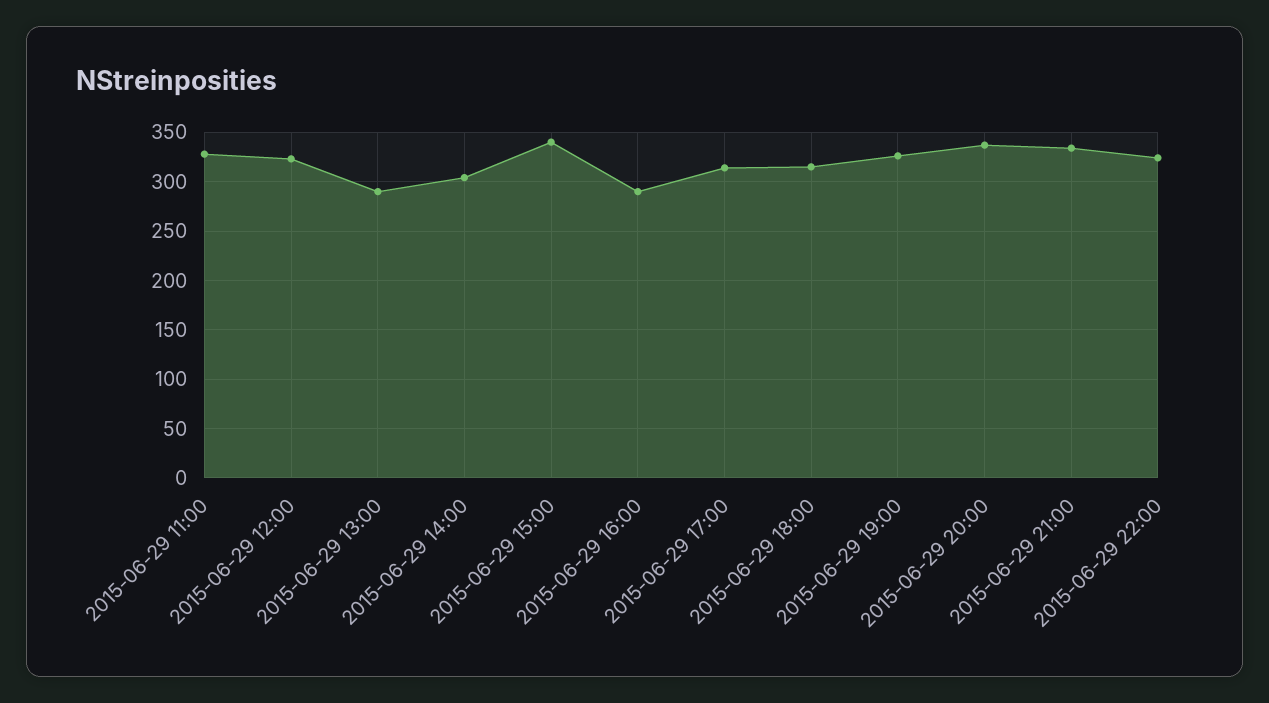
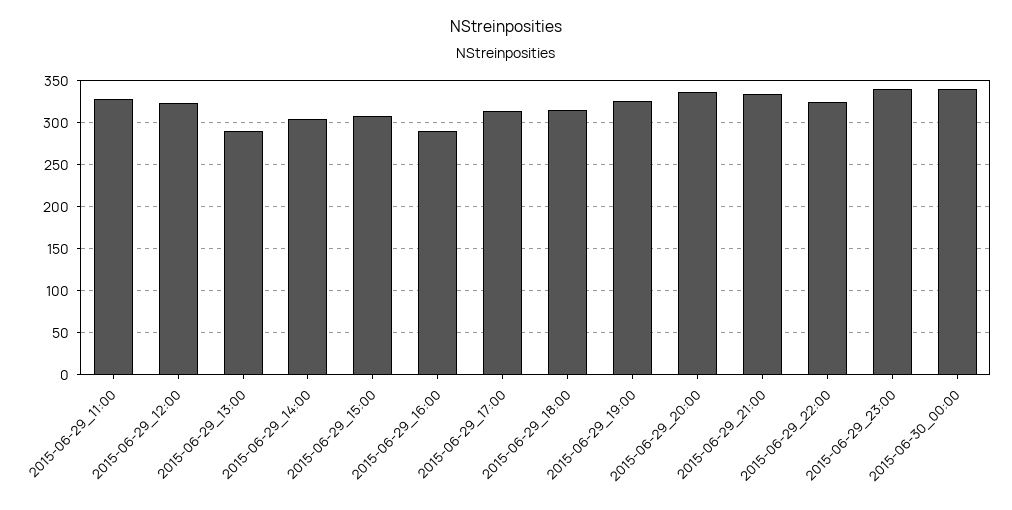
2015-06-29 15:00: 340 -> 310
2015-06-29_23:00: none -> 340
2015-06-30_00:00: none -> 340

